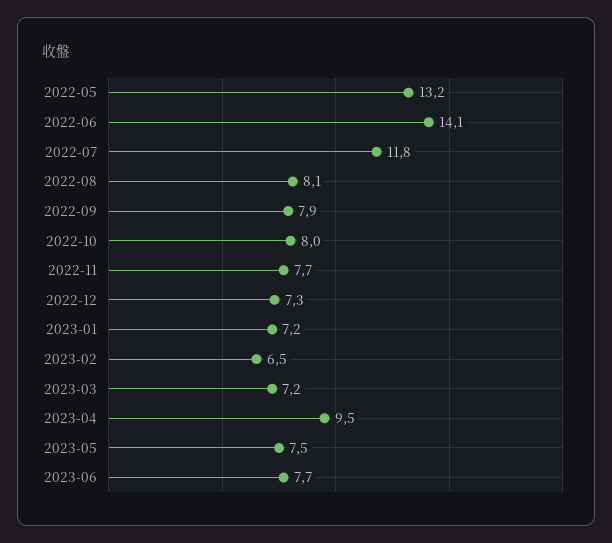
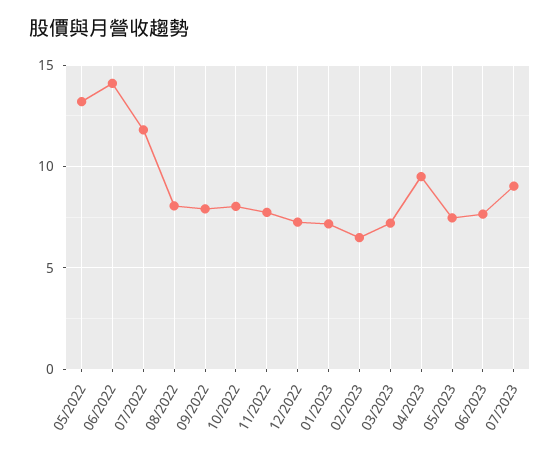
07/2023: none -> 9

